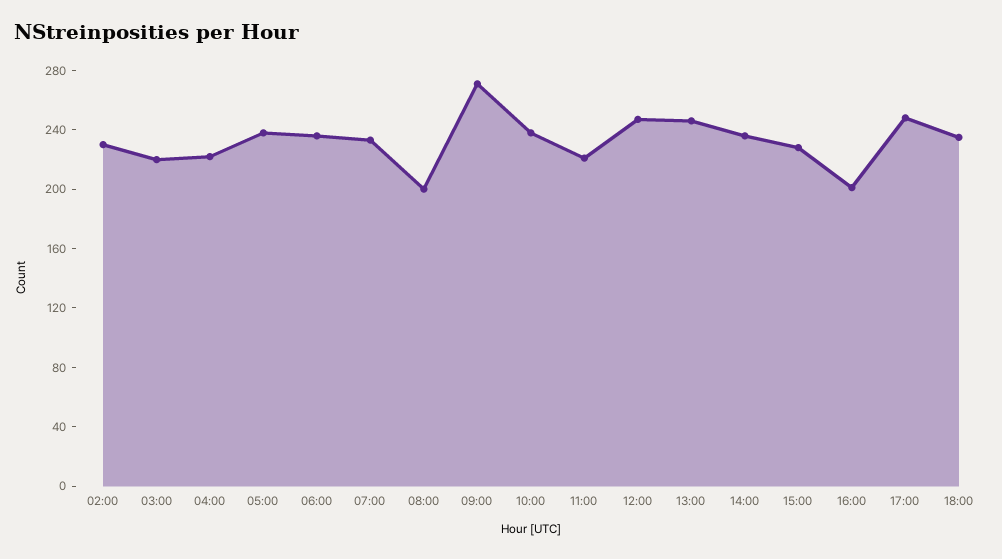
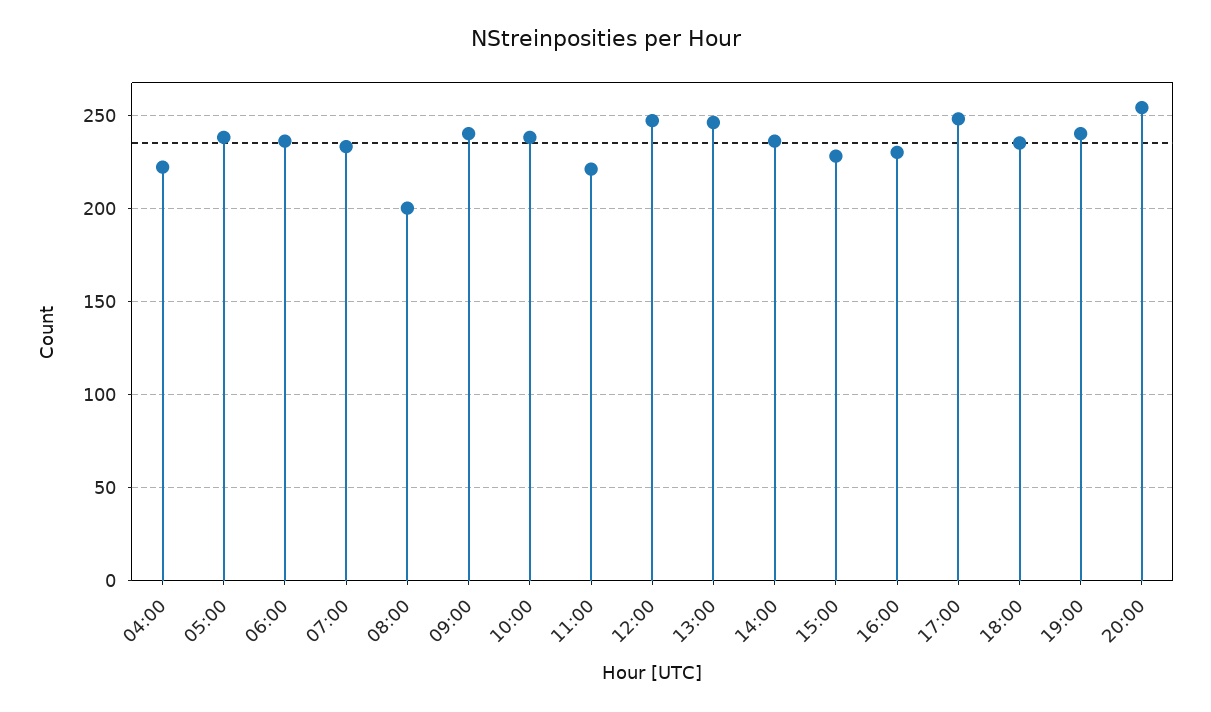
02:00: 230 -> none
03:00: 220 -> none
09:00: 270 -> 240
16:00: 200 -> 230
19:00: none -> 240
20:00: none -> 255

